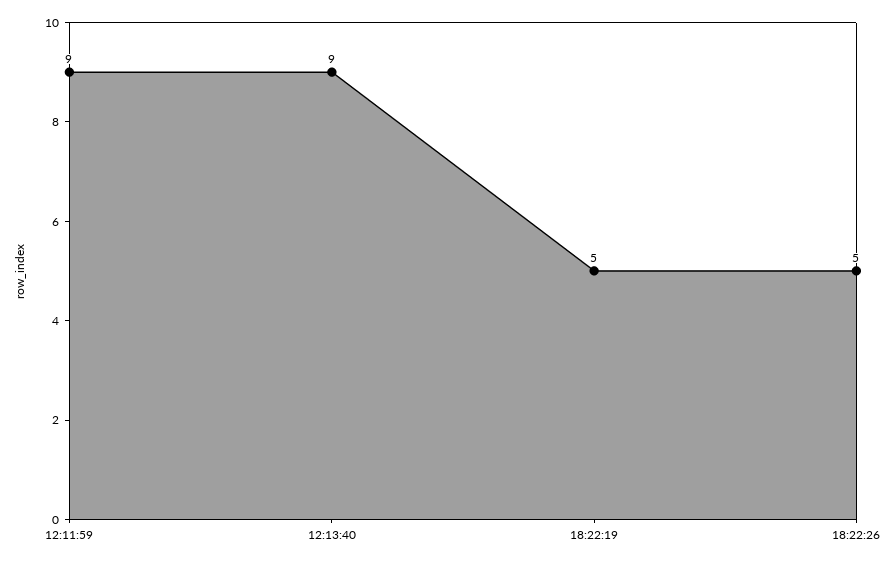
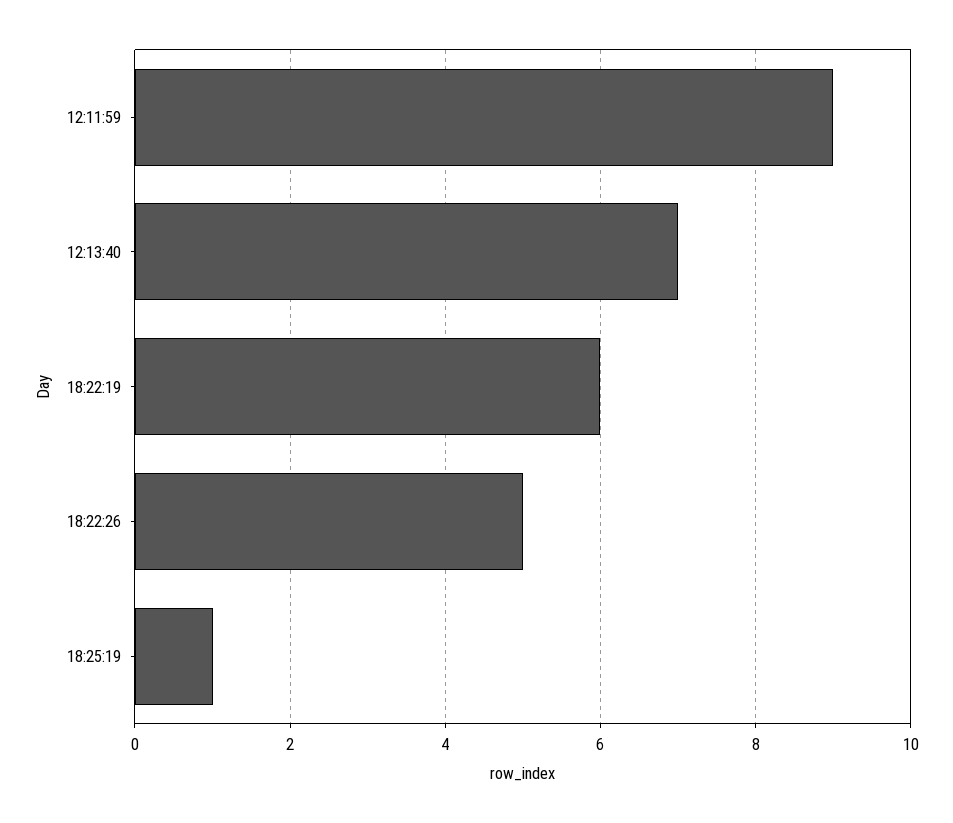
12:13:40: 9 -> 7
18:22:19: 5 -> 6
18:25:19: none -> 1

